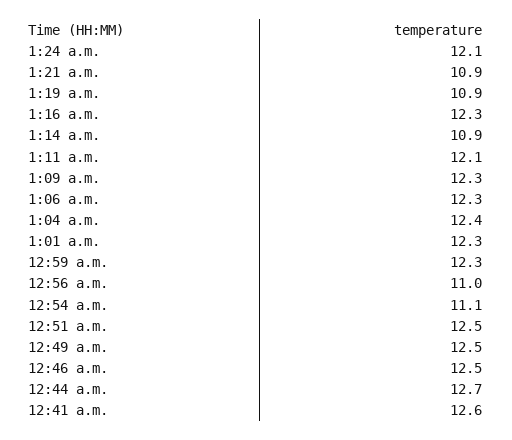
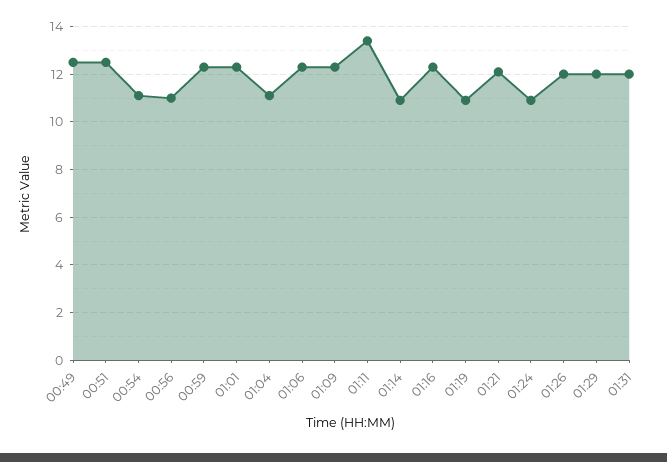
1:24 a.m.: 12.1 -> 11
1:21 a.m.: 10.9 -> 12
1:11 a.m.: 12.1 -> 13.5
1:04 a.m.: 12.4 -> 11
12:46 a.m.: 12.5 -> none
12:44 a.m.: 12.7 -> none
12:41 a.m.: 12.6 -> none
01:26: none -> 12
01:29: none -> 12
01:31: none -> 12

